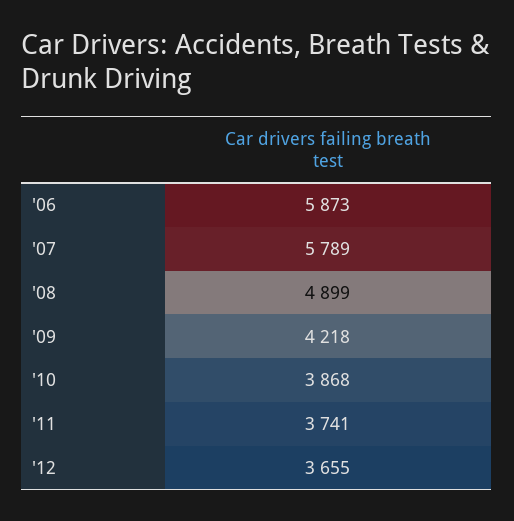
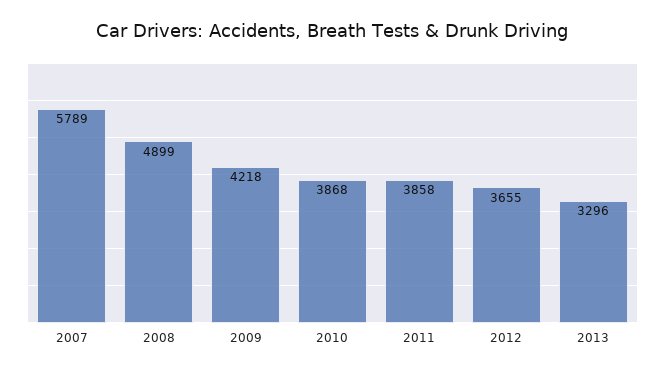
'06: 5873 -> none
'11: 3741 -> 3858
2013: none -> 3296

